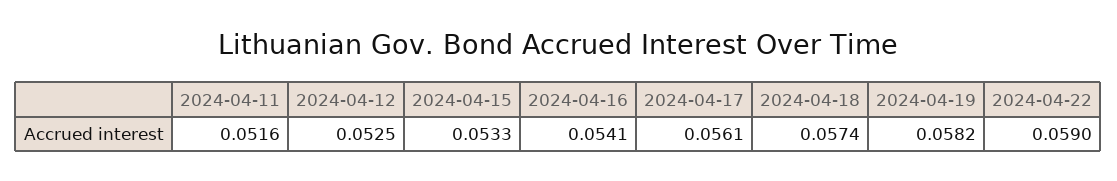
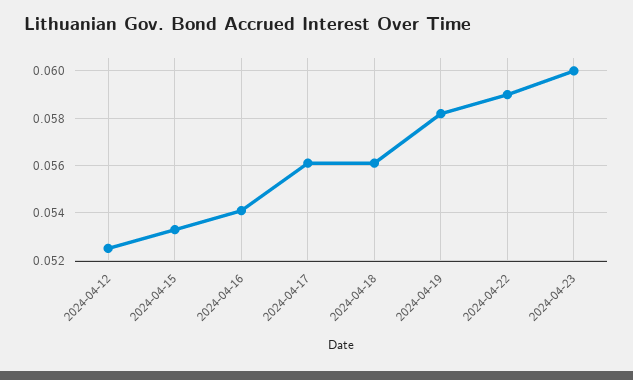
2024-04-11: 0.0516 -> none
2024-04-18: 0.0574 -> 0.056
2024-04-23: none -> 0.06

